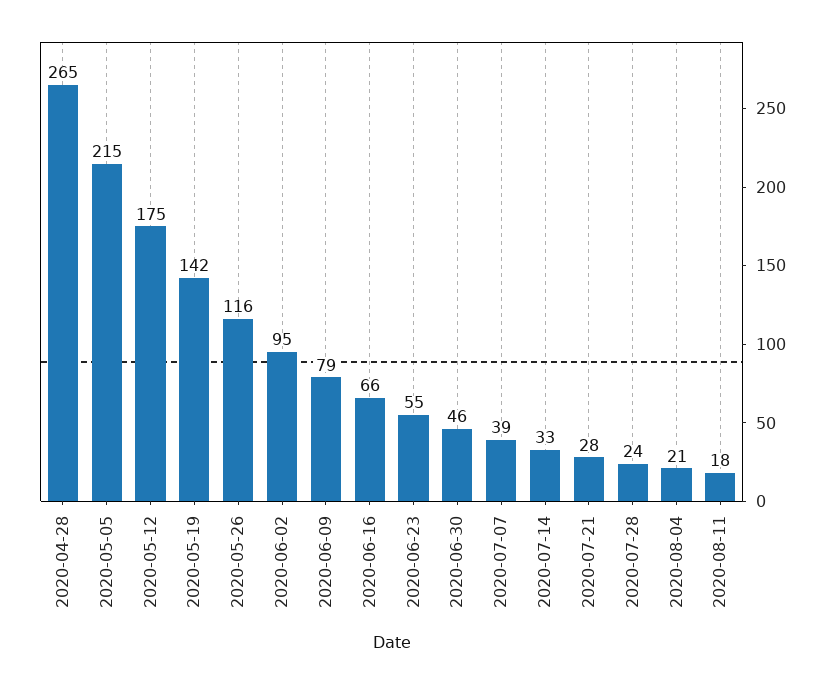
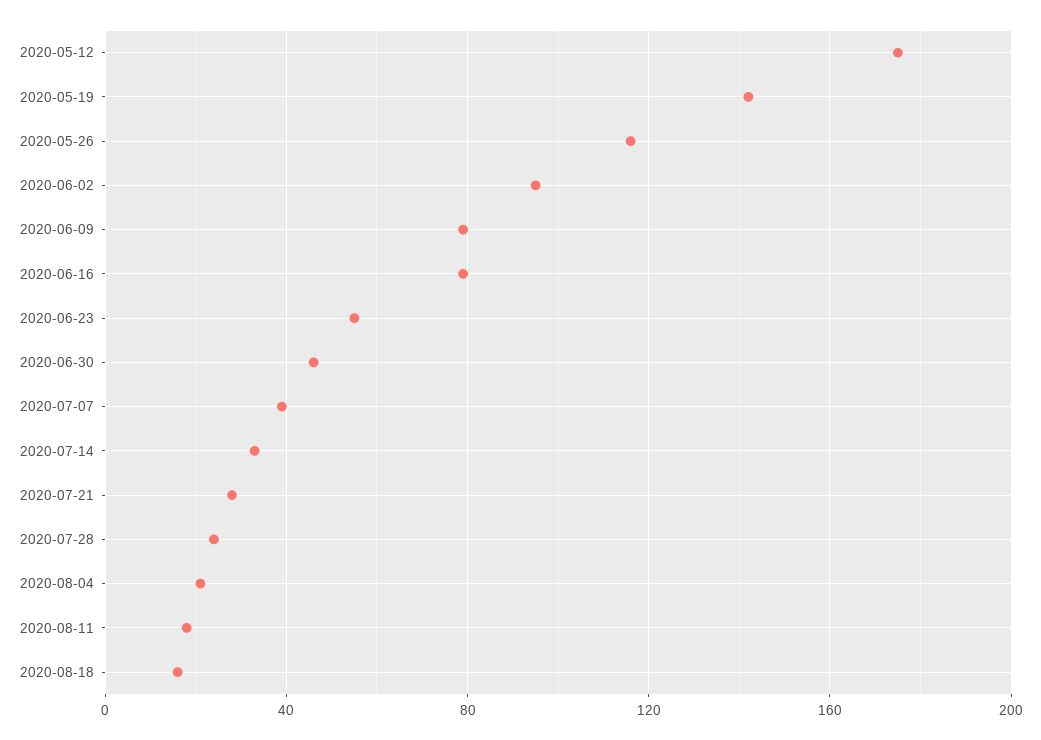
2020-04-28: 265 -> none
2020-05-05: 215 -> none
2020-06-16: 66 -> 80
2020-08-18: none -> 15

